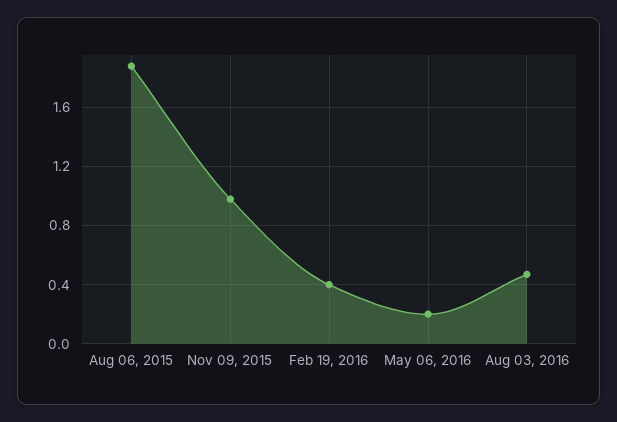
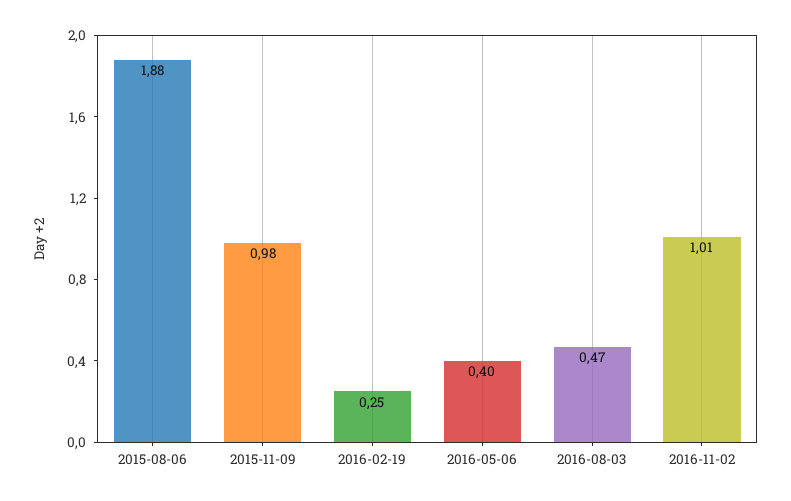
Feb 19, 2016: 0.4 -> 0.25
May 06, 2016: 0.2 -> 0.4
2016-11-02: none -> 1.01

